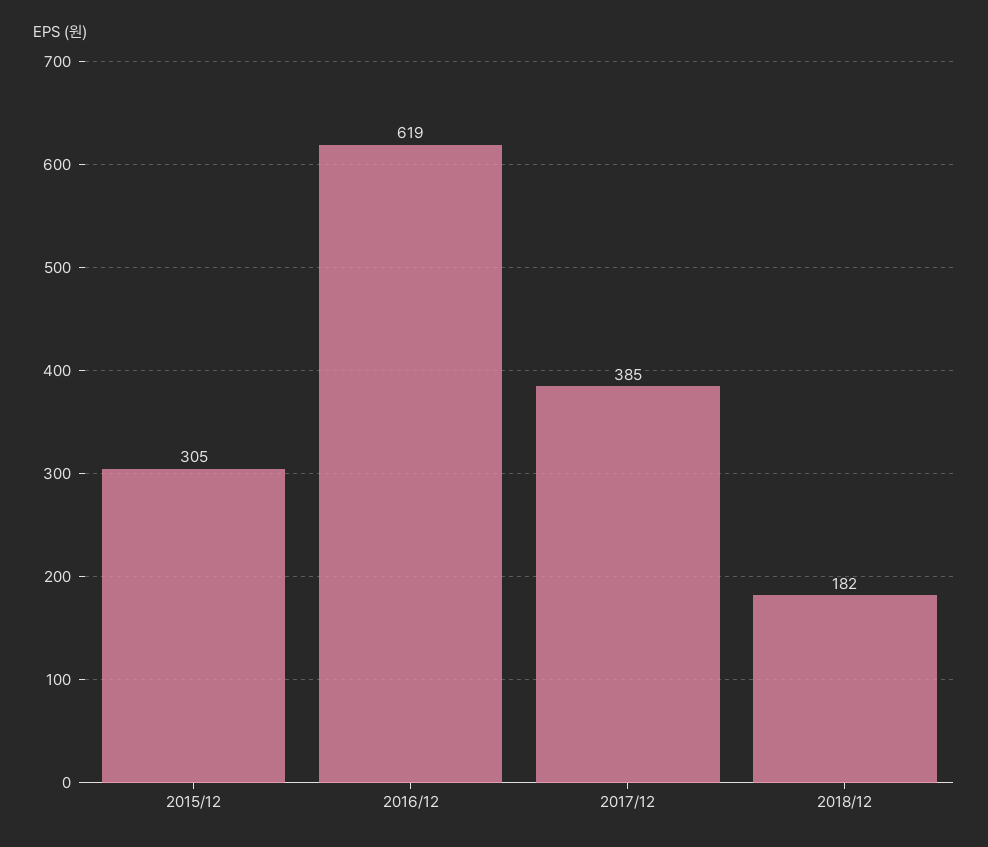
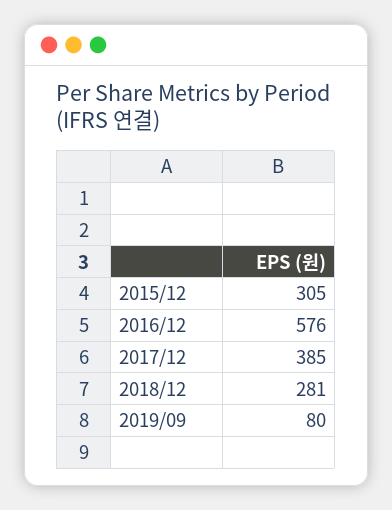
2016/12: 619 -> 576
2018/12: 182 -> 281
2019/09: none -> 80

